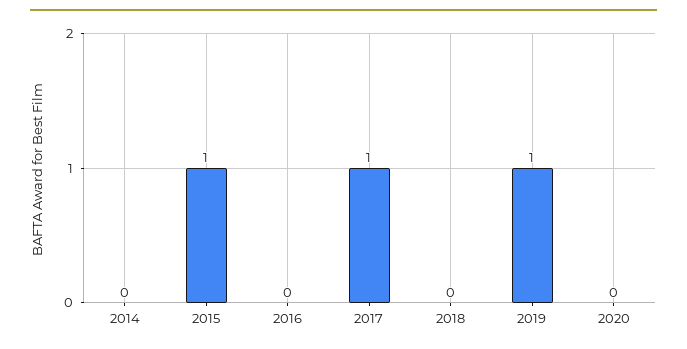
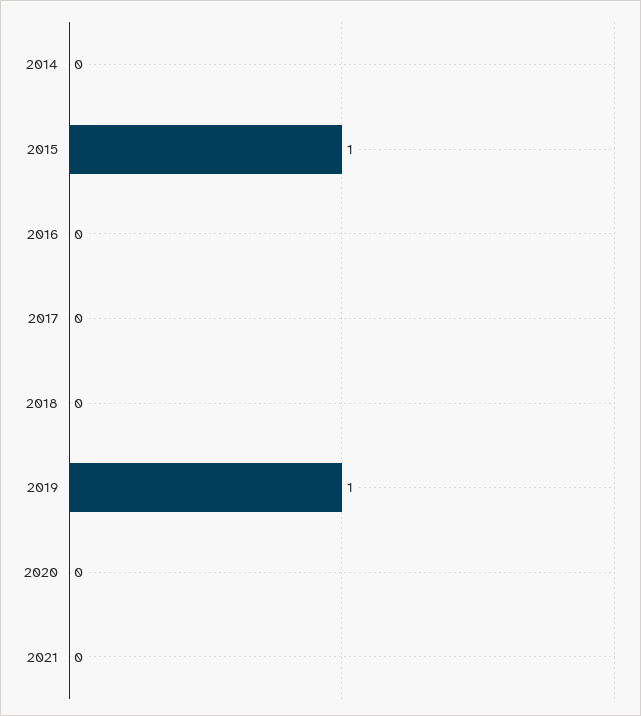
2017: 1 -> 0
2021: none -> 0

